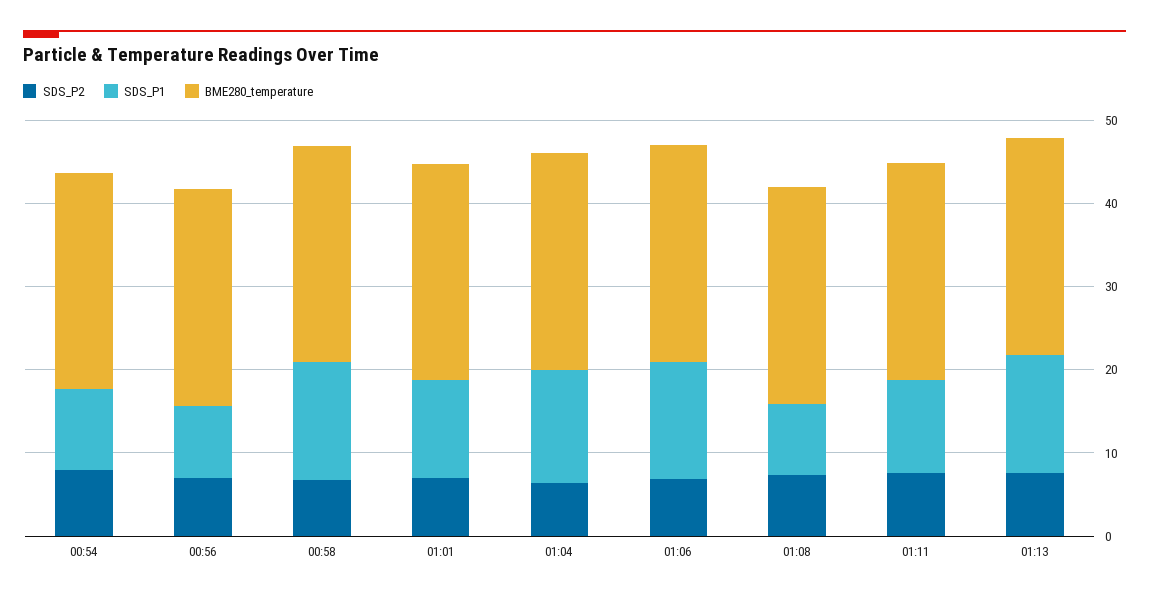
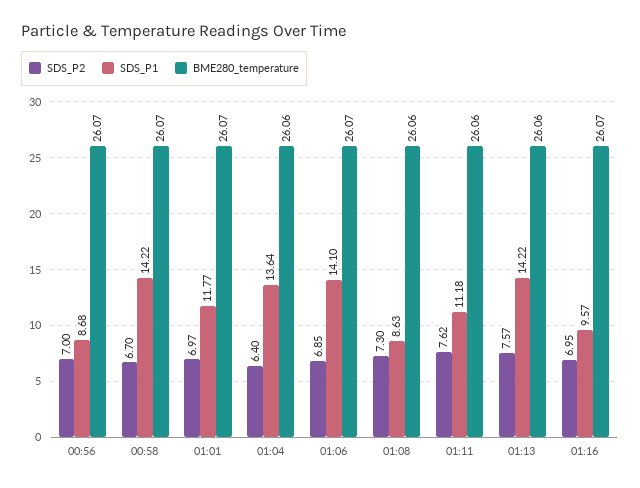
SDS_P2, 00:54: 8 -> none
SDS_P1, 00:54: 10 -> none
BME280_temperature, 00:54: 26 -> none
SDS_P2, 01:16: none -> 6.95
SDS_P1, 01:16: none -> 9.57
BME280_temperature, 01:16: none -> 26.07

